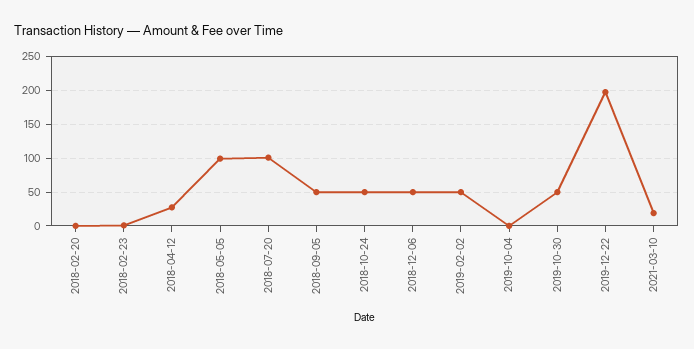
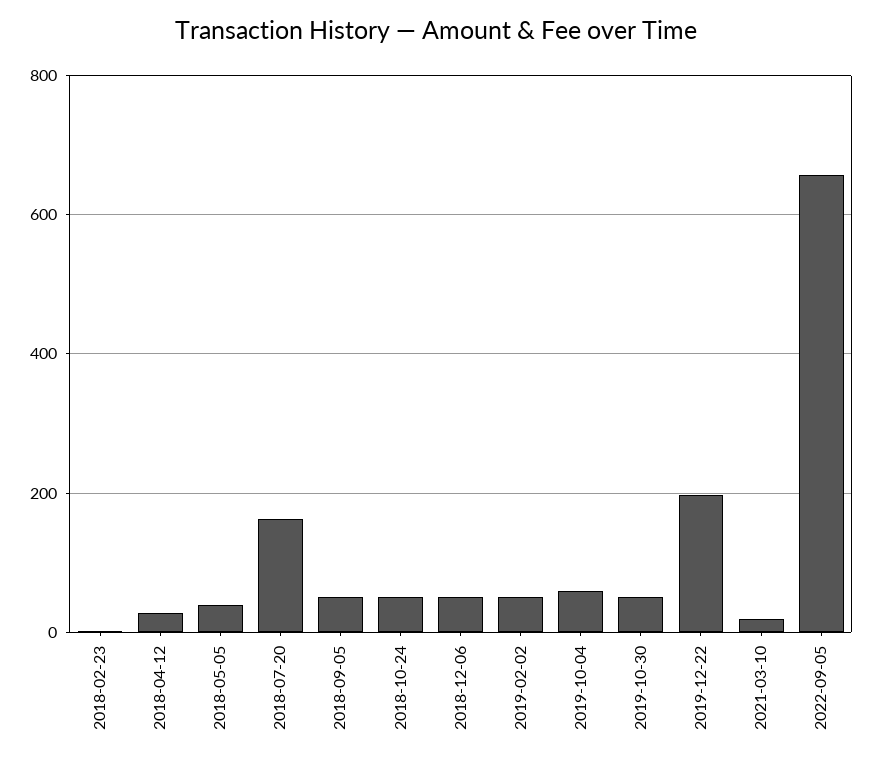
2018-02-20: 0 -> none
2018-05-05: 100 -> 40
2018-07-20: 100 -> 160
2019-10-04: 0 -> 60
2022-09-05: none -> 660

